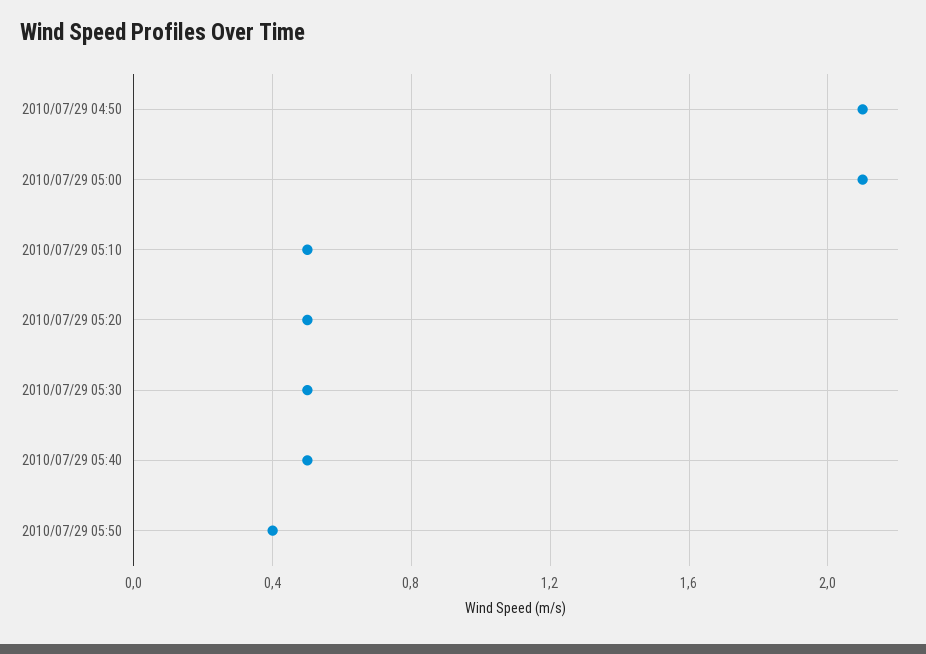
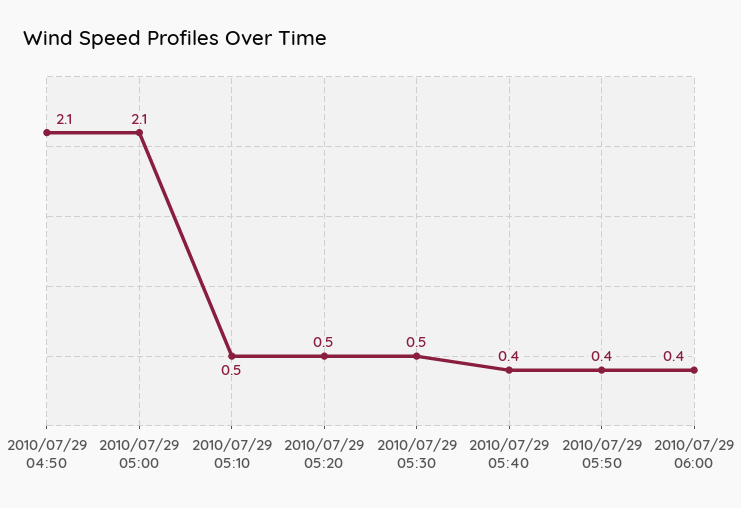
2010/07/29 05:40: 0.5 -> 0.4
2010/07/29 06:00: none -> 0.4

